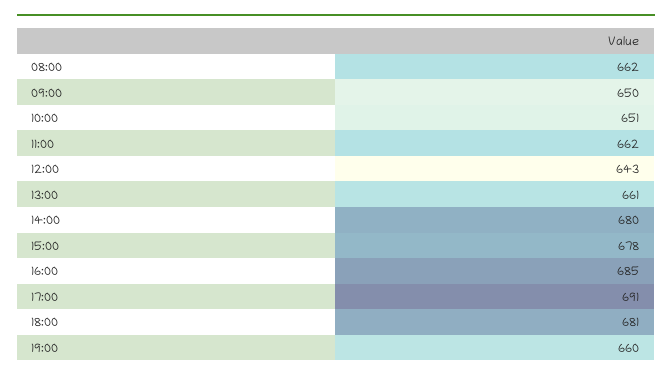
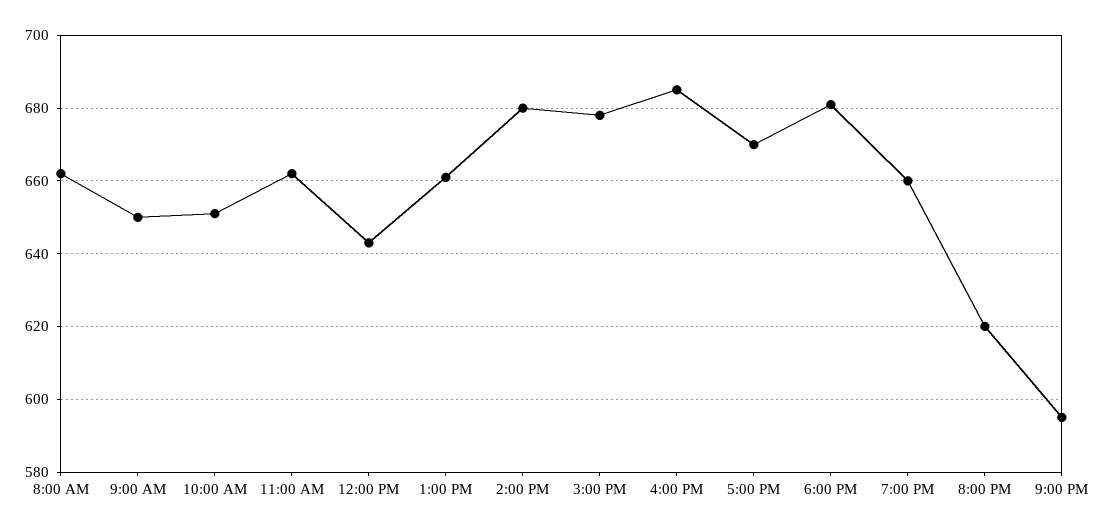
17:00: 691 -> 670
8:00 PM: none -> 620
9:00 PM: none -> 595

